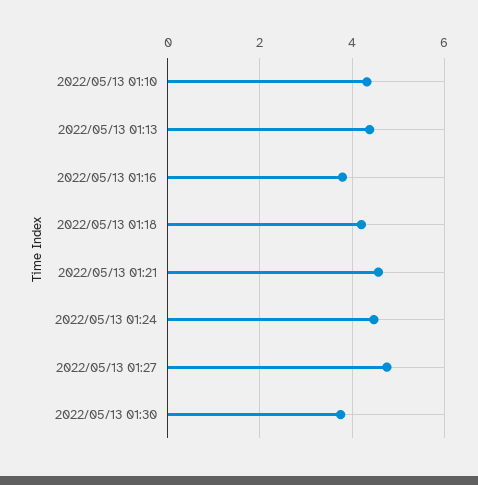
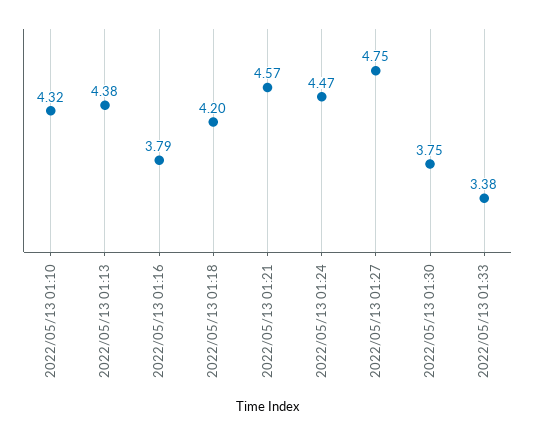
2022/05/13 01:33: none -> 3.38

